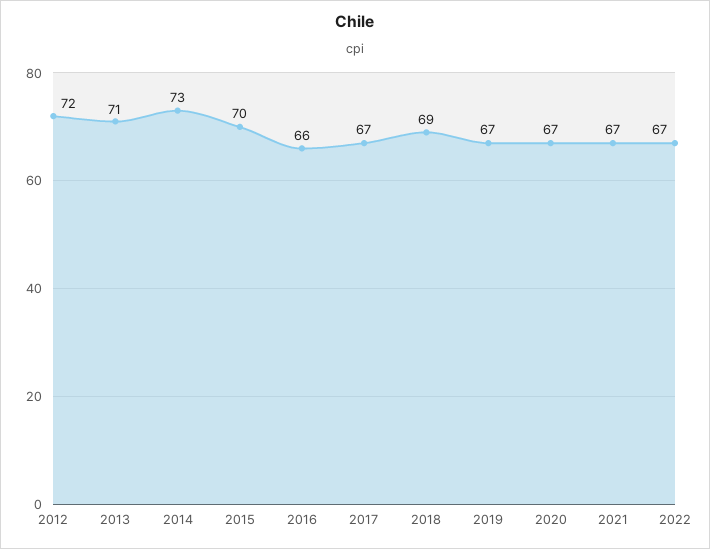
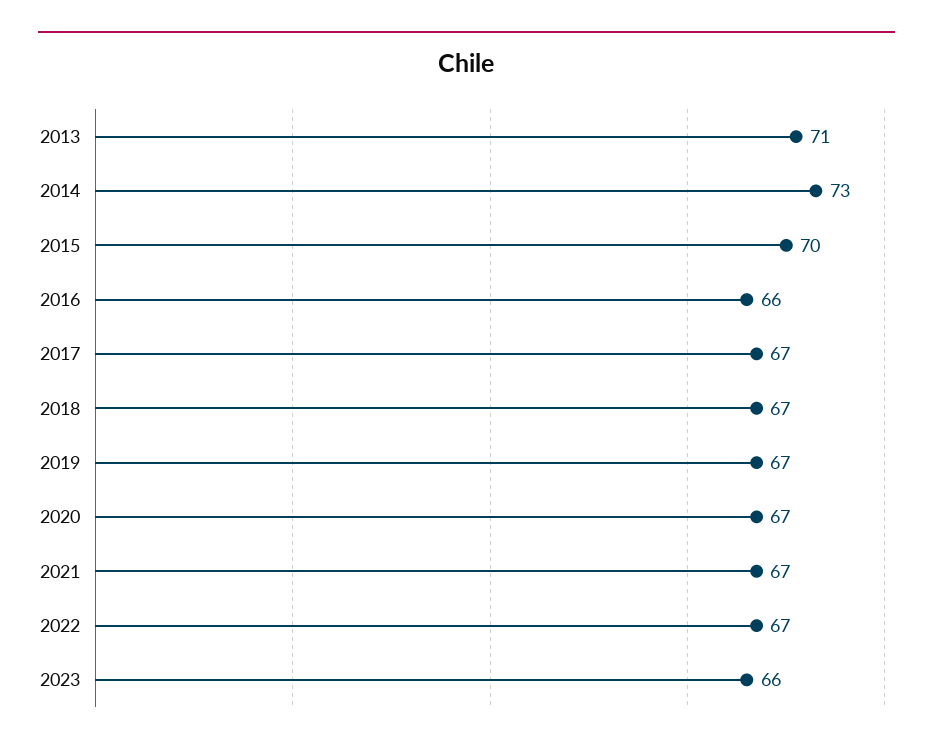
2012: 72 -> none
2018: 69 -> 67
2023: none -> 66

